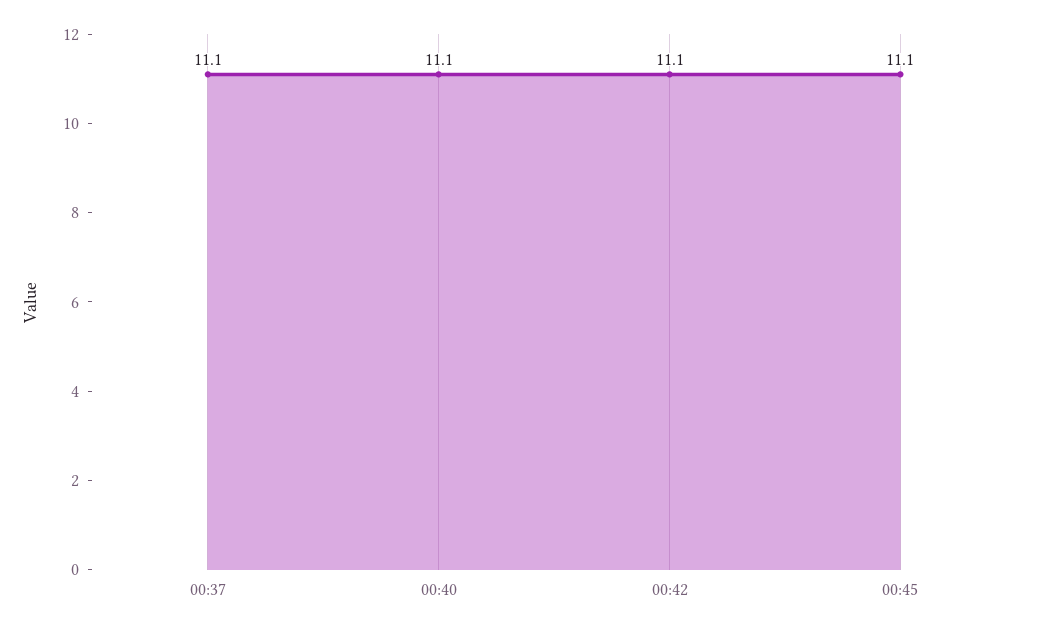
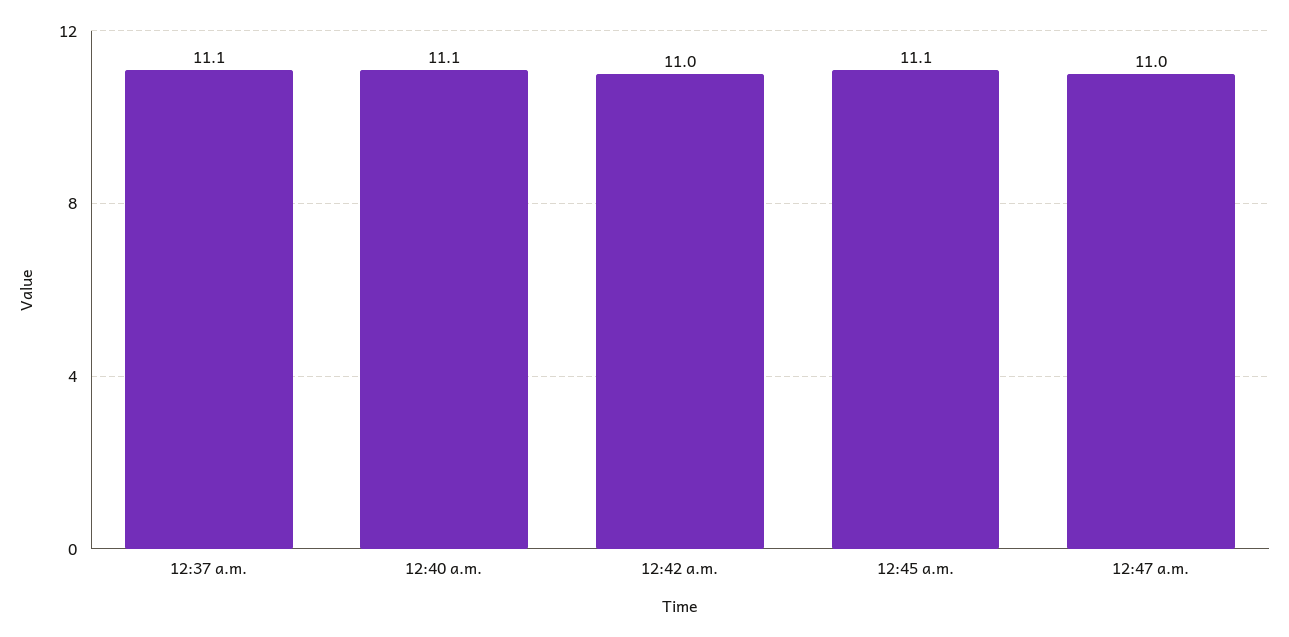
00:42: 11.1 -> 11
12:47 a.m.: none -> 11

